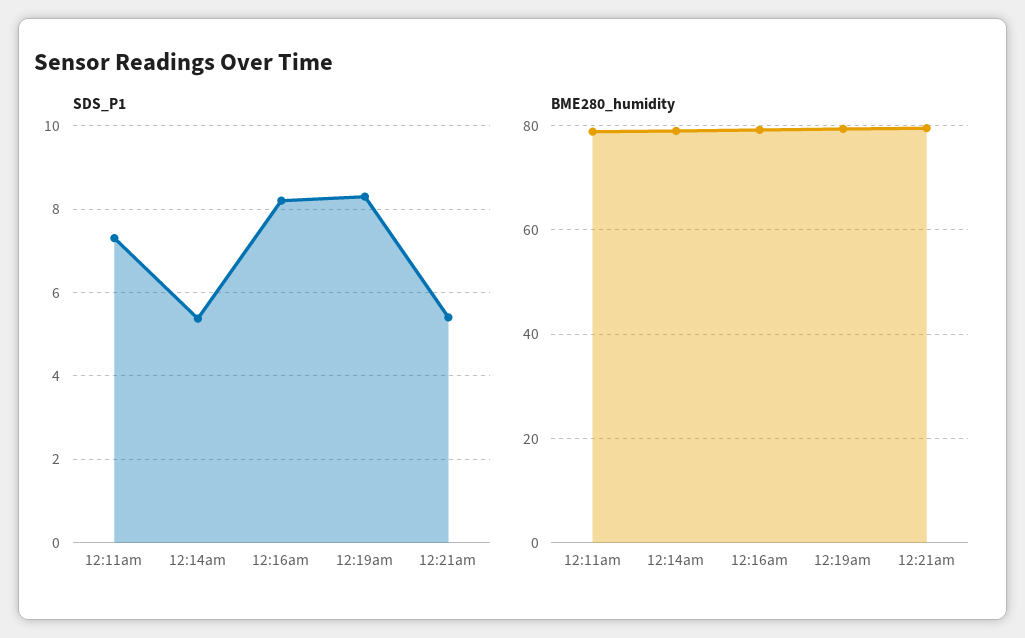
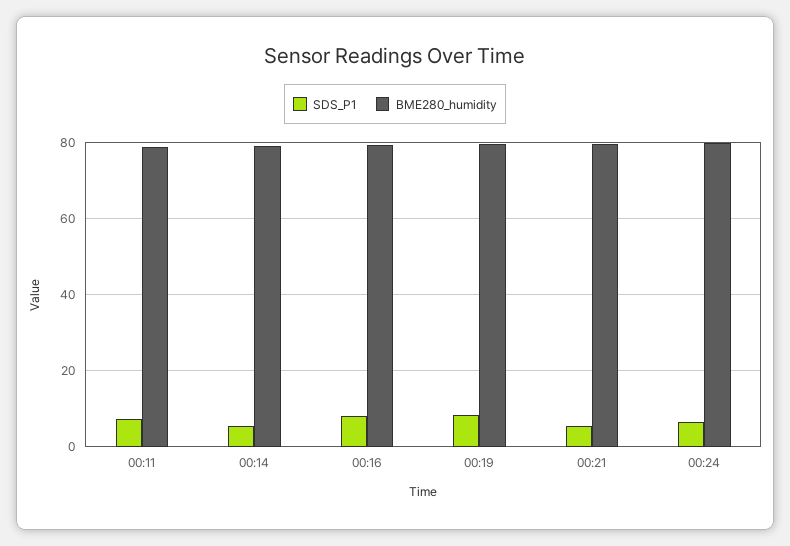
SDS_P1, 00:24: none -> 6
BME280_humidity, 00:24: none -> 80

